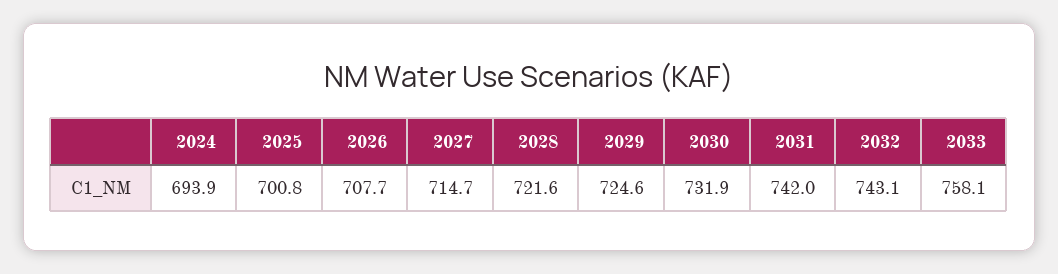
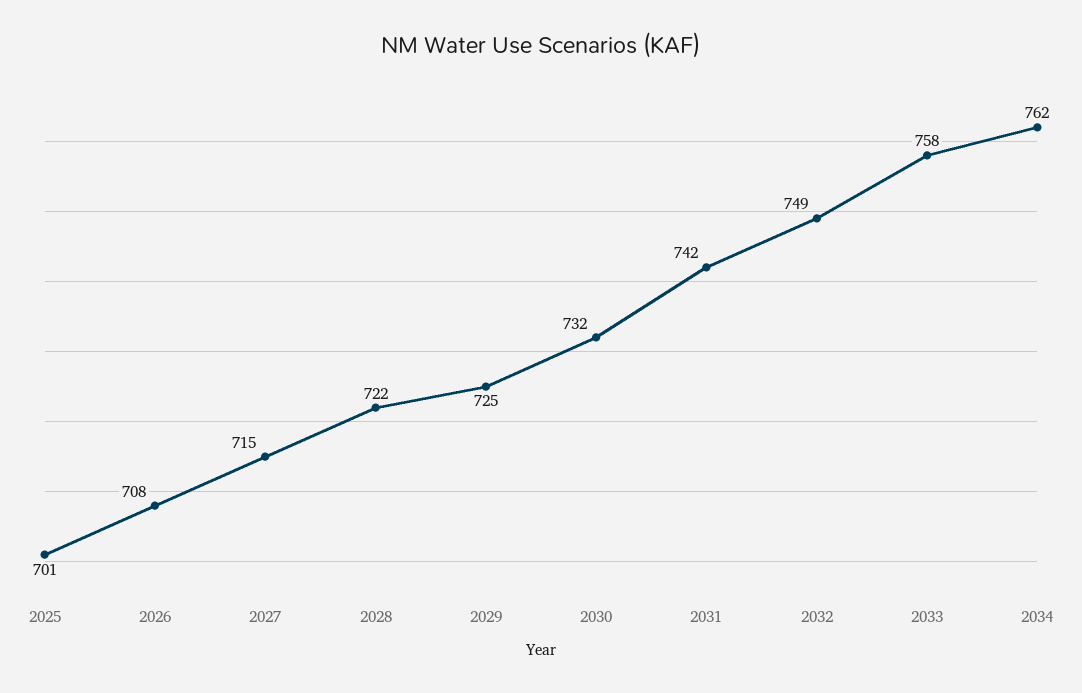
2024: 693.9 -> none
2032: 743.1 -> 749
2034: none -> 762

